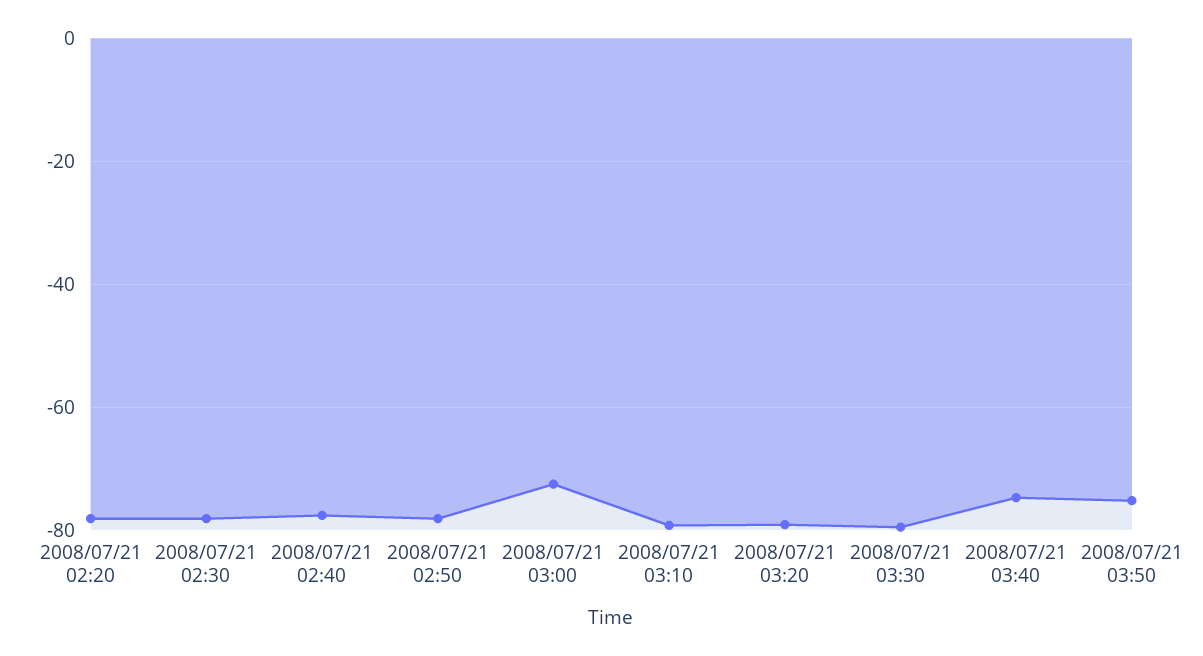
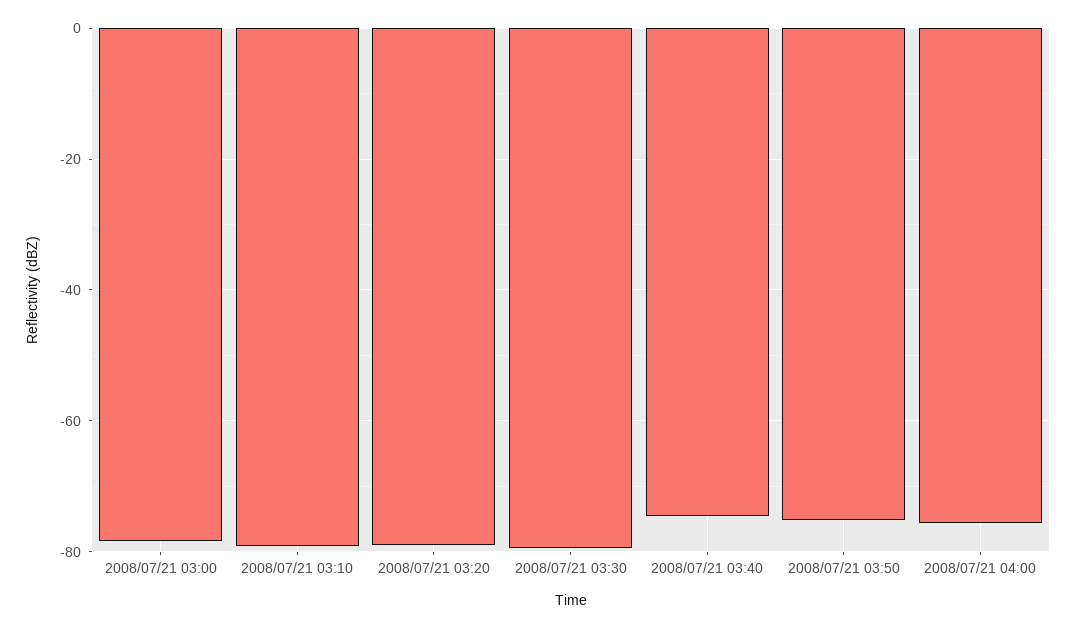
2008/07/21 02:20: -78 -> none
2008/07/21 02:30: -78 -> none
2008/07/21 02:40: -78 -> none
2008/07/21 02:50: -78 -> none
2008/07/21 03:00: -72 -> -78
2008/07/21 04:00: none -> -76

